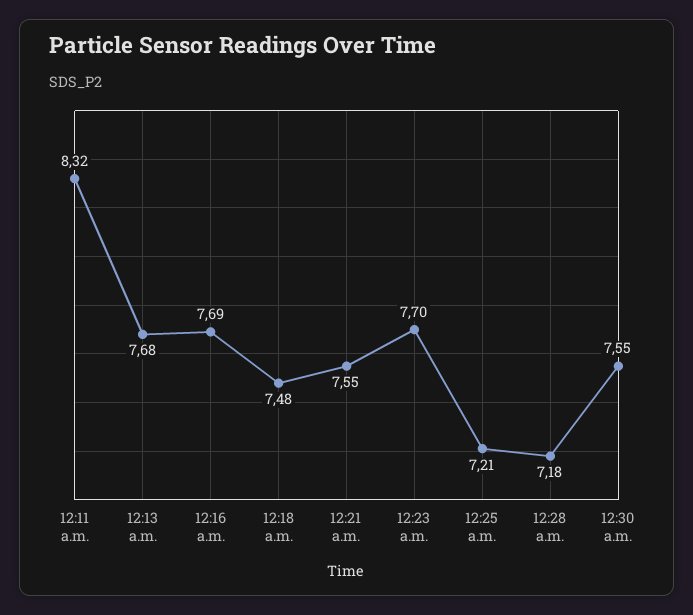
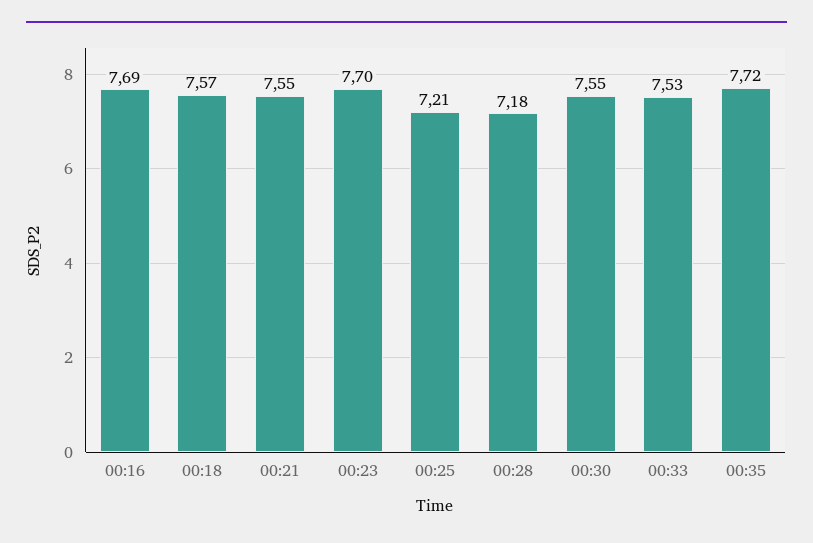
12:11 a.m.: 8.32 -> none
12:13 a.m.: 7.68 -> none
12:18 a.m.: 7.48 -> 7.57
00:33: none -> 7.53
00:35: none -> 7.72

